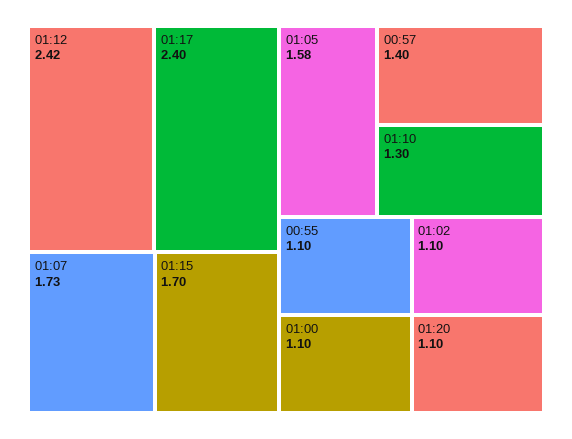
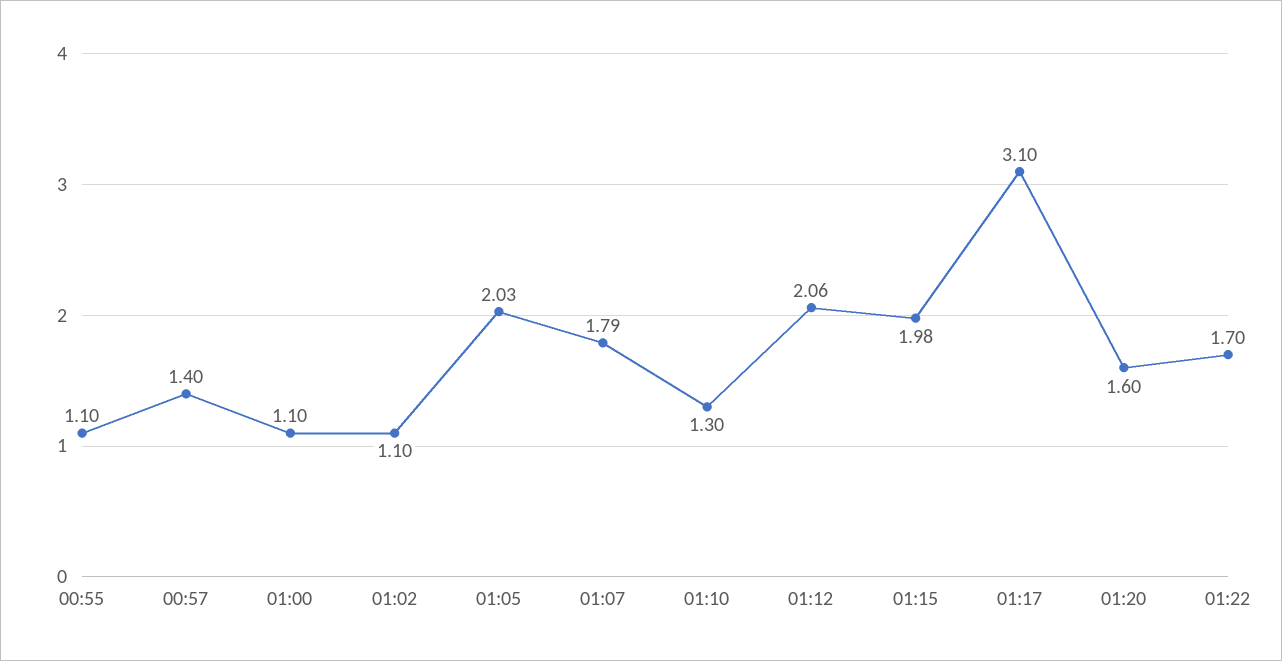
01:12: 2.42 -> 2.06
01:17: 2.4 -> 3.1
01:07: 1.73 -> 1.79
01:15: 1.7 -> 1.98
01:05: 1.58 -> 2.03
01:20: 1.1 -> 1.6
01:22: none -> 1.7

